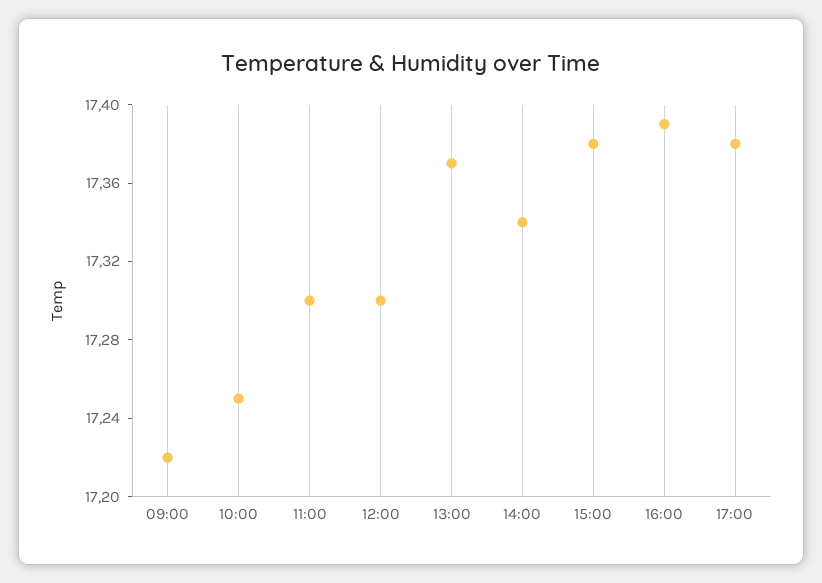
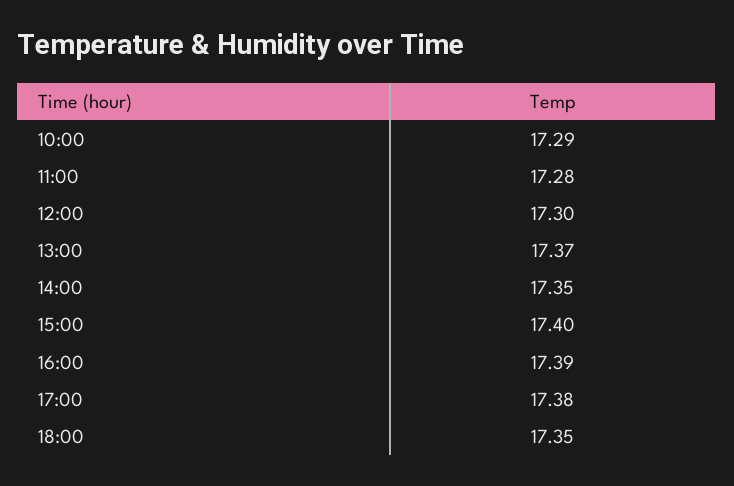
09:00: 17.22 -> none
10:00: 17.25 -> 17.29
11:00: 17.3 -> 17.28
14:00: 17.34 -> 17.35
15:00: 17.38 -> 17.4
18:00: none -> 17.35

